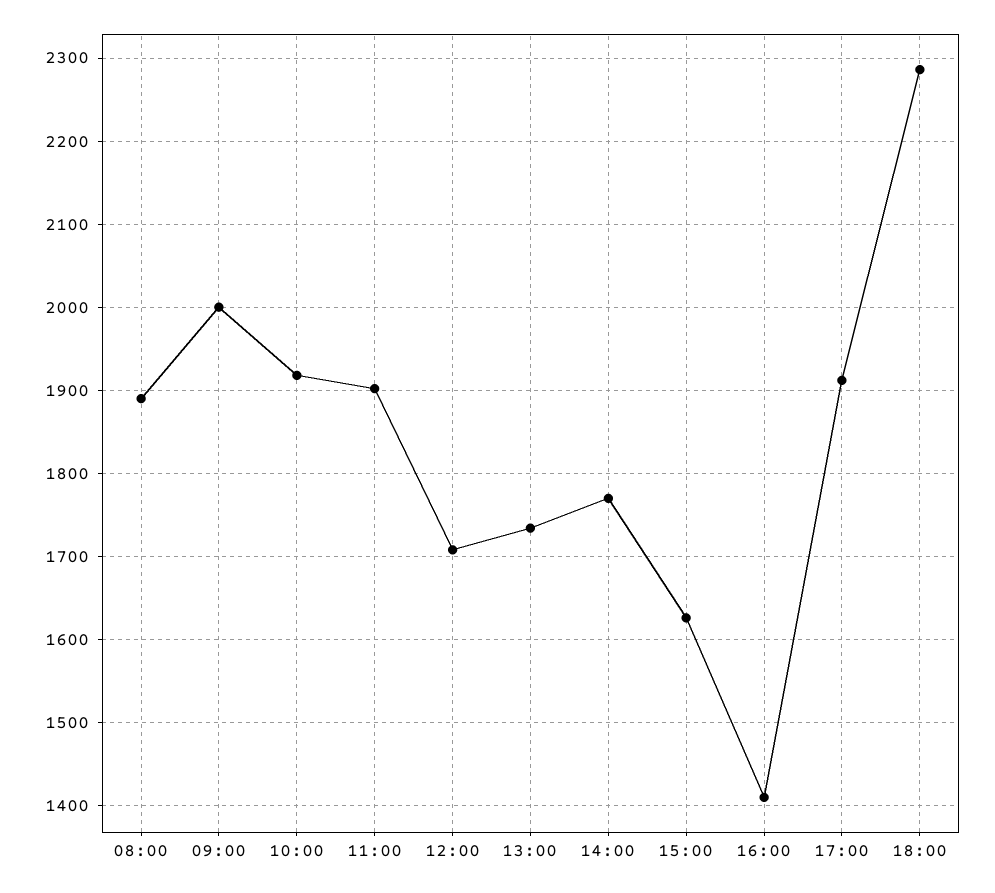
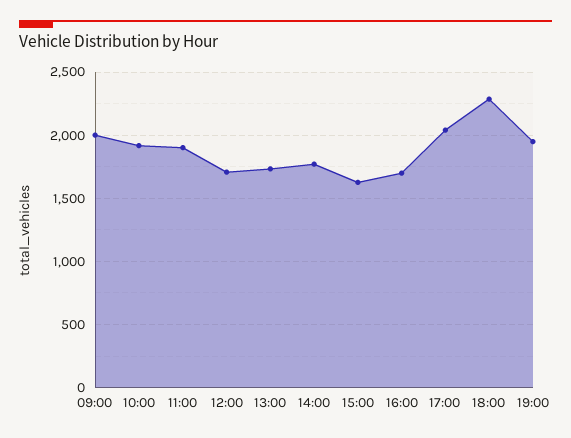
08:00: 1890 -> none
16:00: 1410 -> 1700
17:00: 1910 -> 2050
19:00: none -> 1950

